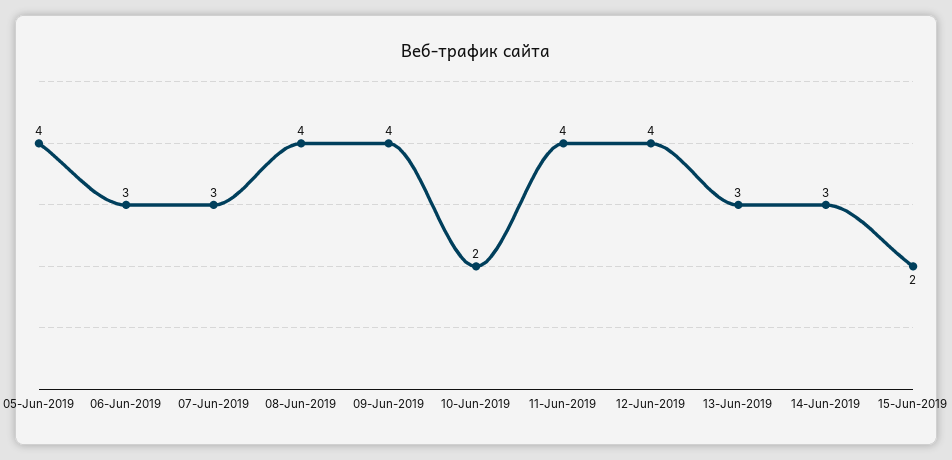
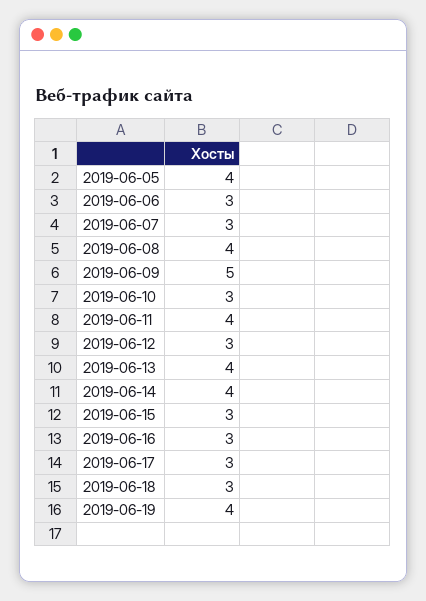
09-Jun-2019: 4 -> 5
10-Jun-2019: 2 -> 3
12-Jun-2019: 4 -> 3
13-Jun-2019: 3 -> 4
14-Jun-2019: 3 -> 4
15-Jun-2019: 2 -> 3
2019-06-16: none -> 3
2019-06-17: none -> 3
2019-06-18: none -> 3
2019-06-19: none -> 4

